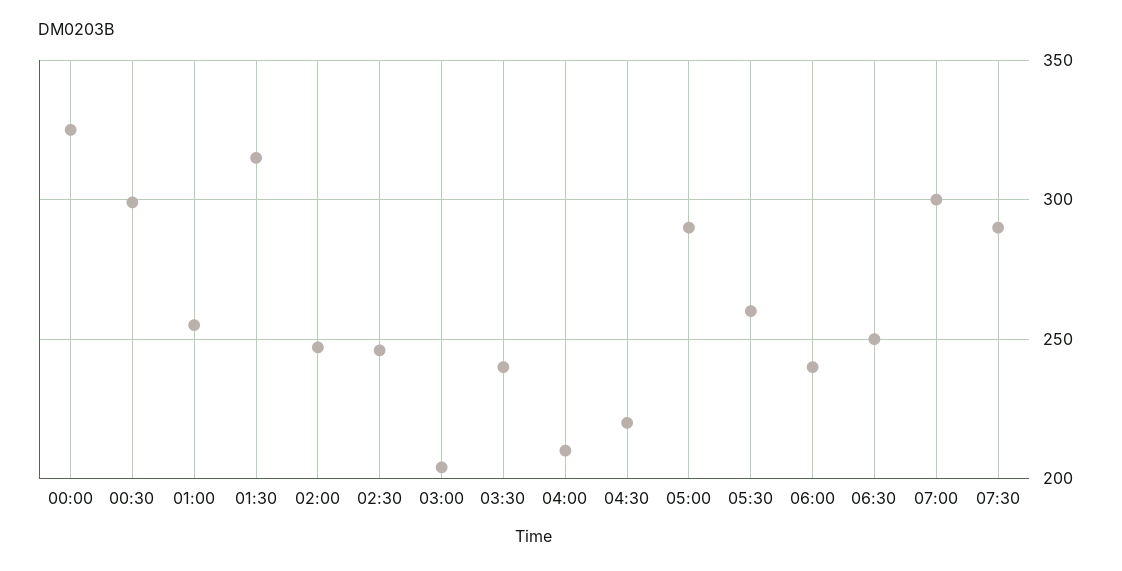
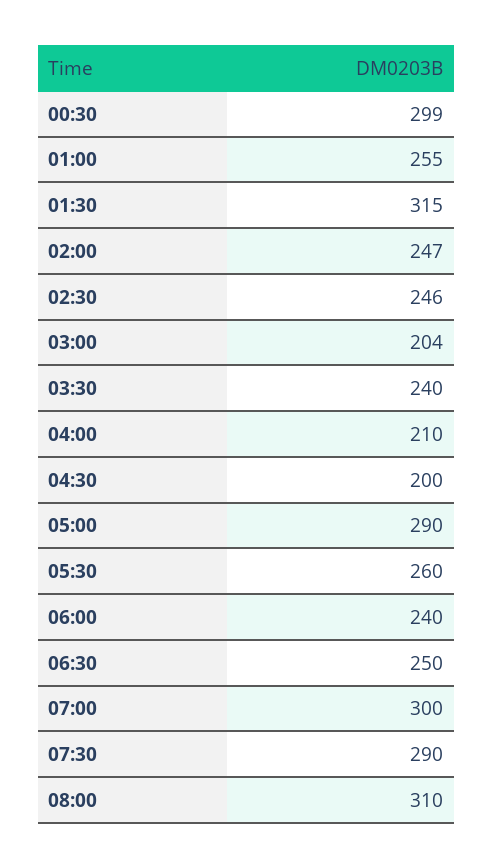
00:00: 325 -> none
04:30: 220 -> 200
08:00: none -> 310

